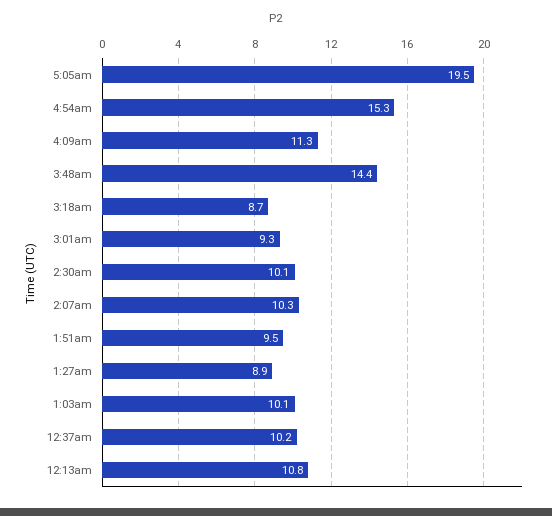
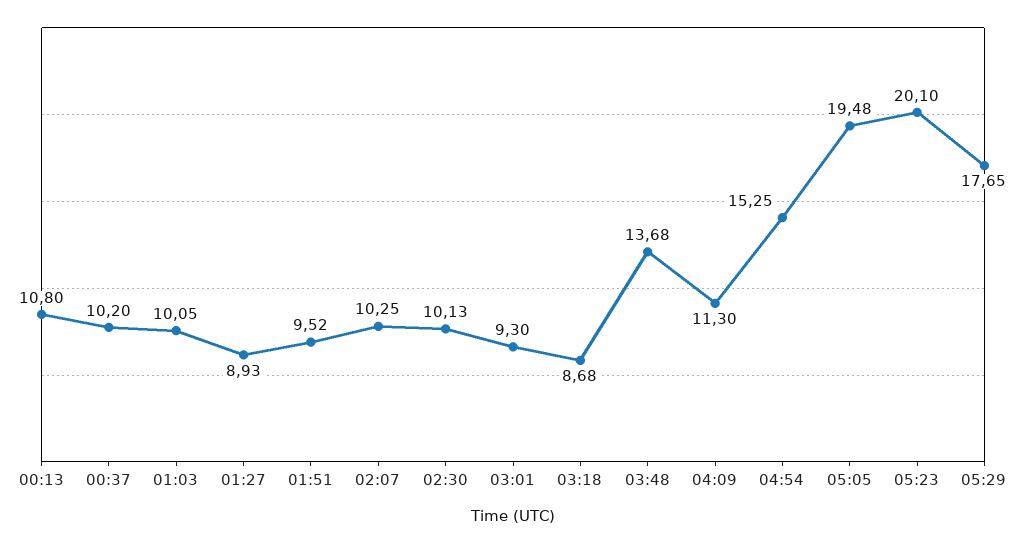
3:48am: 14.4 -> 13.68
05:23: none -> 20.1
05:29: none -> 17.65

